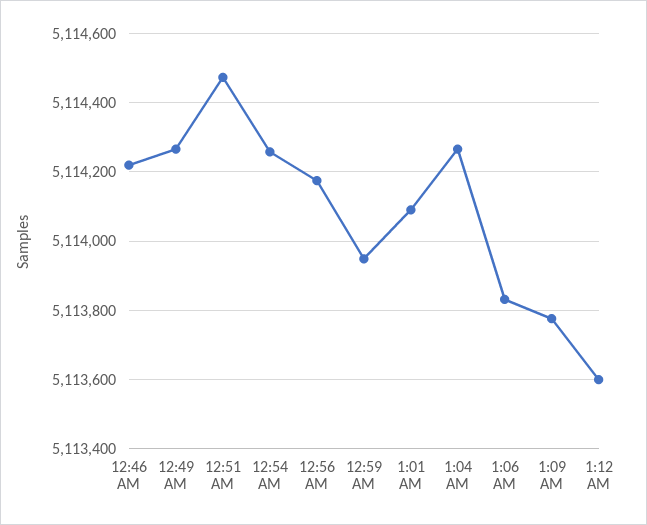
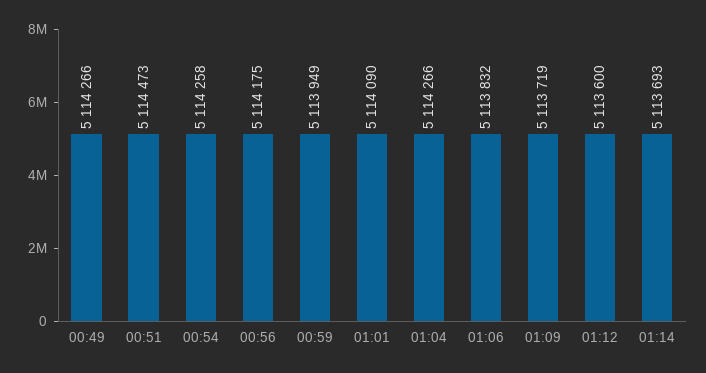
12:46 AM: 5114220 -> none
1:09 AM: 5113780 -> 5113719
01:14: none -> 5113693

